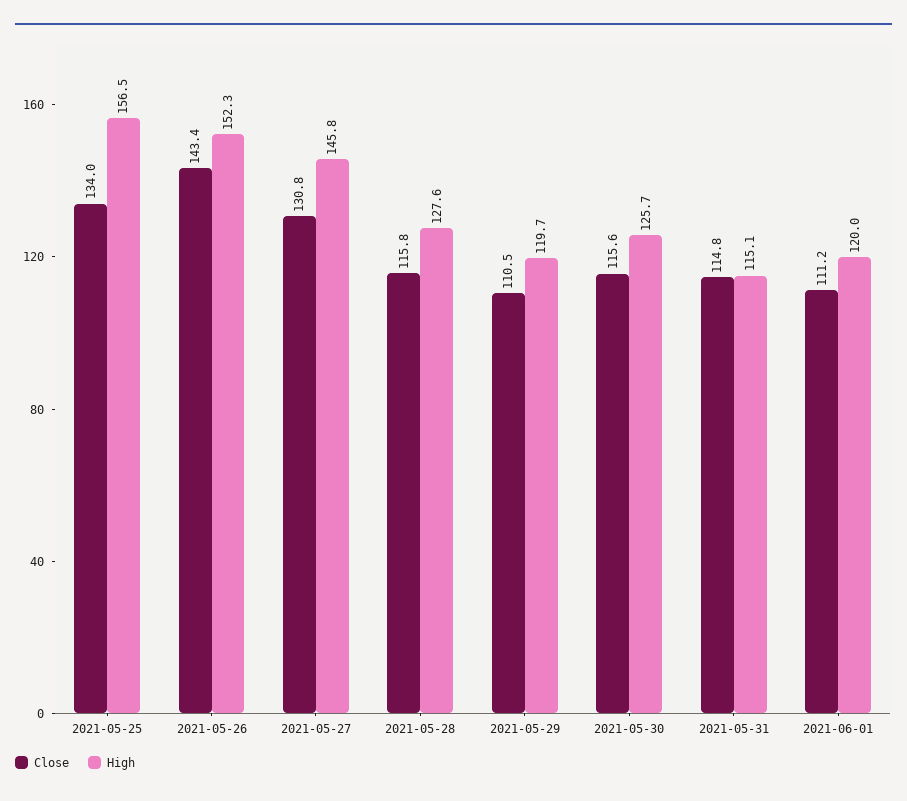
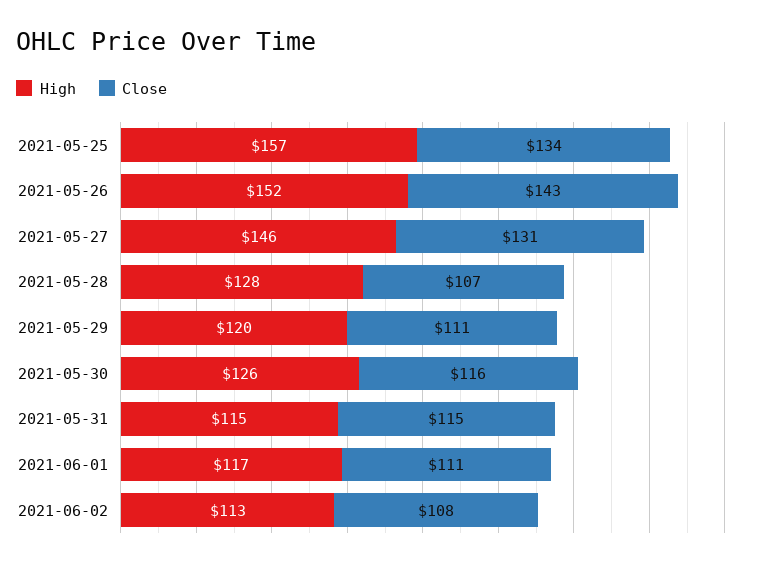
Close, 2021-05-28: 115.8 -> 107
High, 2021-06-01: 120 -> 117
High, 2021-06-02: none -> 113
Close, 2021-06-02: none -> 108

